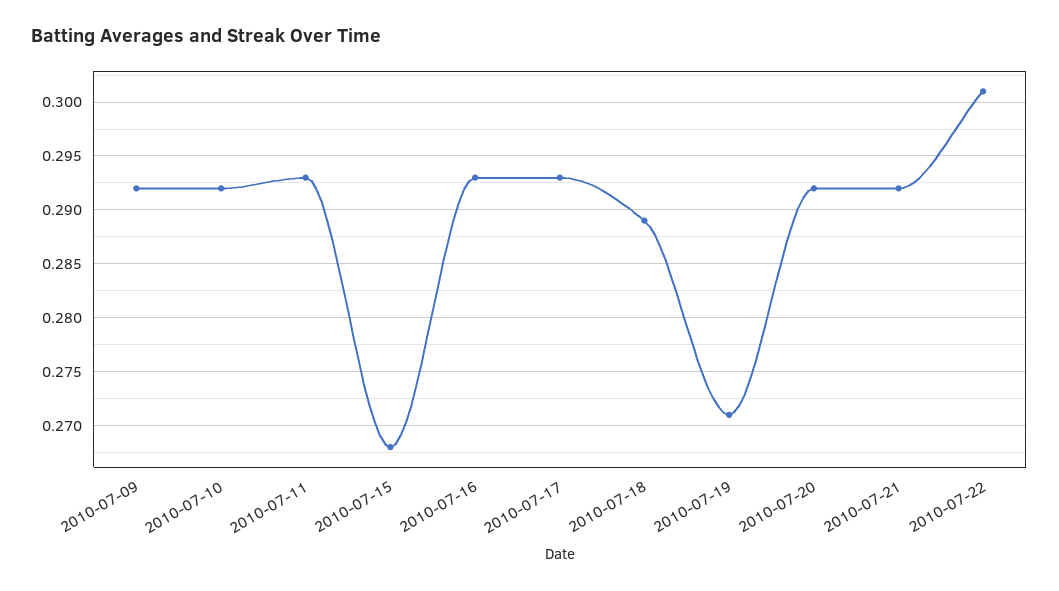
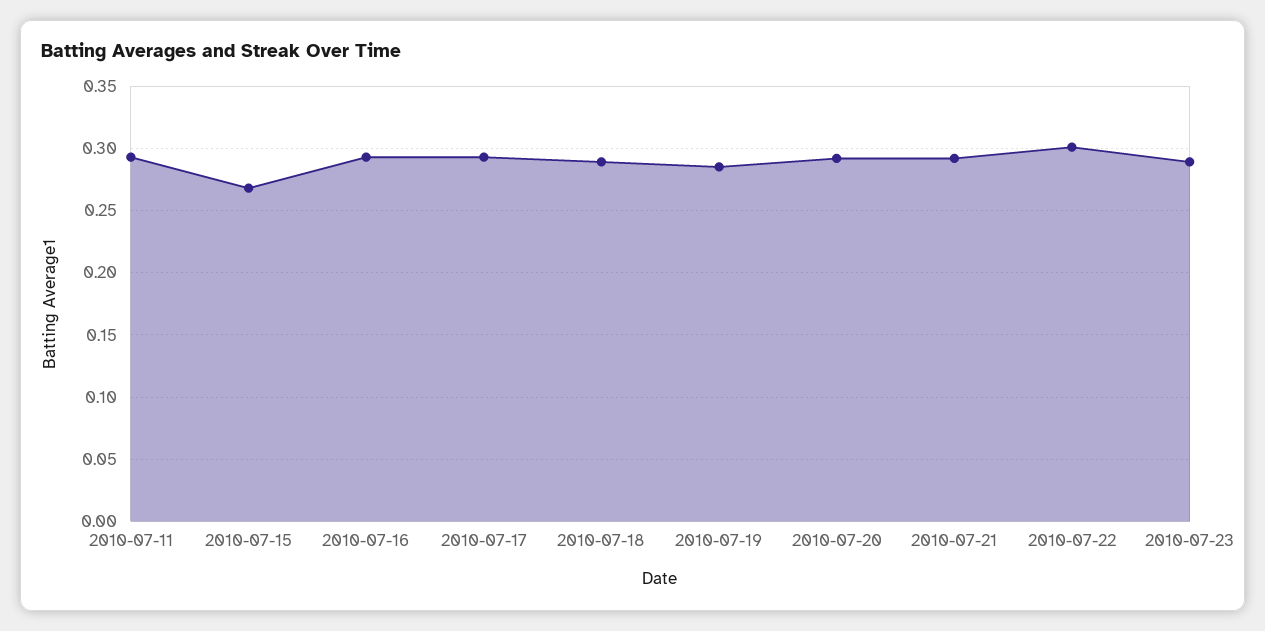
2010-07-09: 0.292 -> none
2010-07-10: 0.292 -> none
2010-07-19: 0.271 -> 0.285
2010-07-23: none -> 0.29

